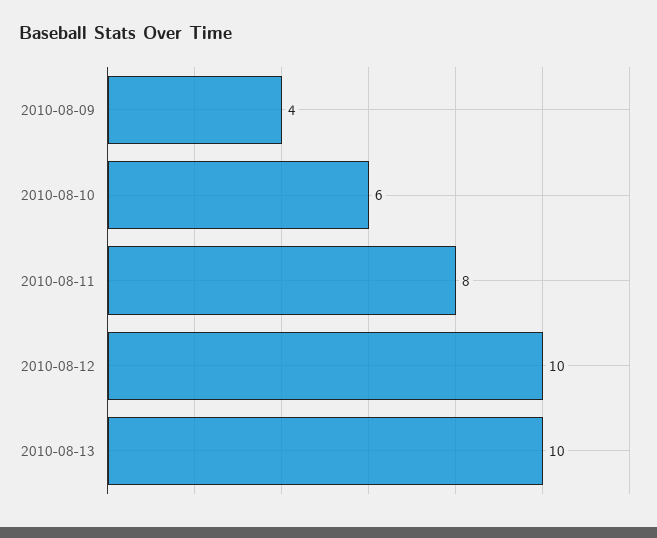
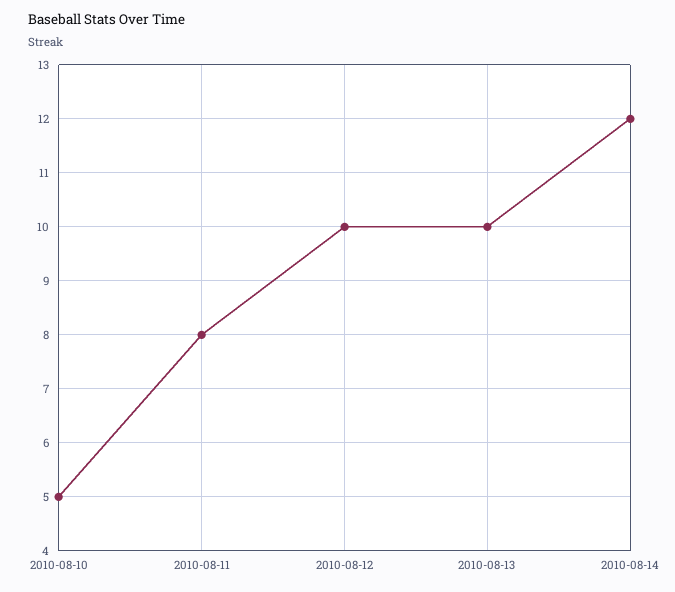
2010-08-09: 4 -> none
2010-08-10: 6 -> 5
2010-08-14: none -> 12

